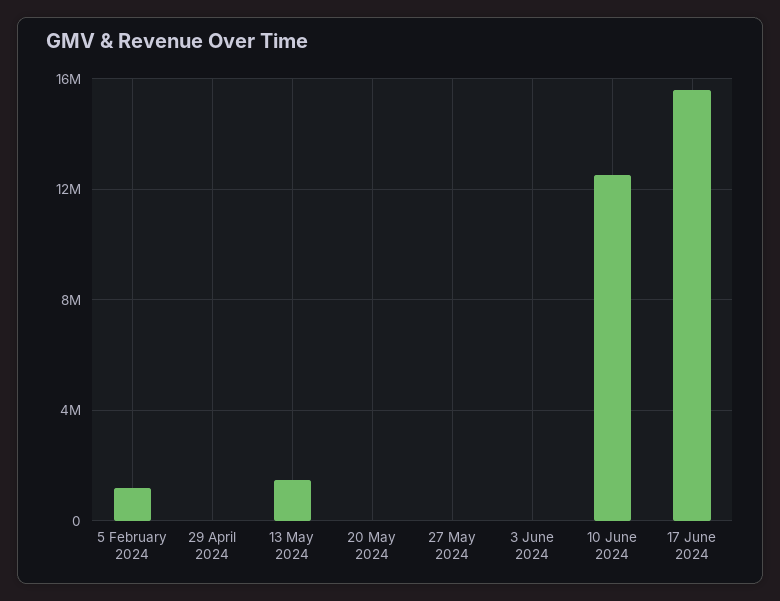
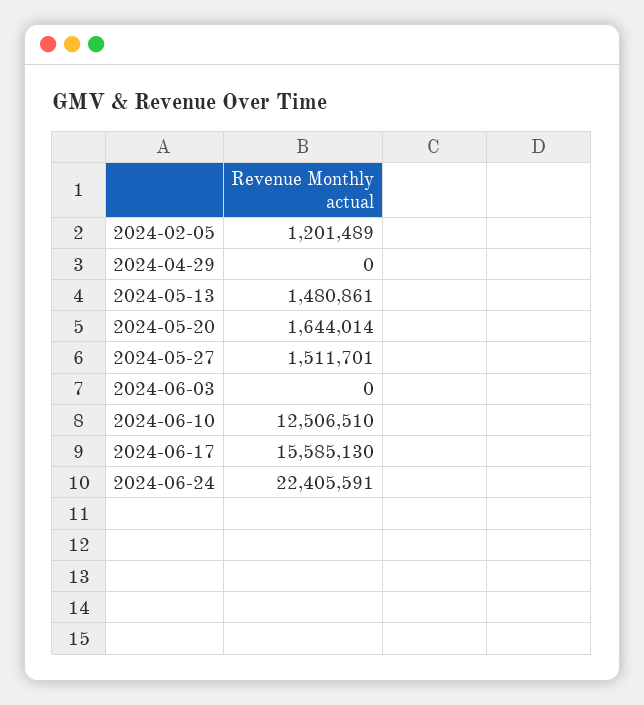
20 May 2024: 0 -> 1644014
27 May 2024: 0 -> 1511701
2024-06-24: none -> 22405591

